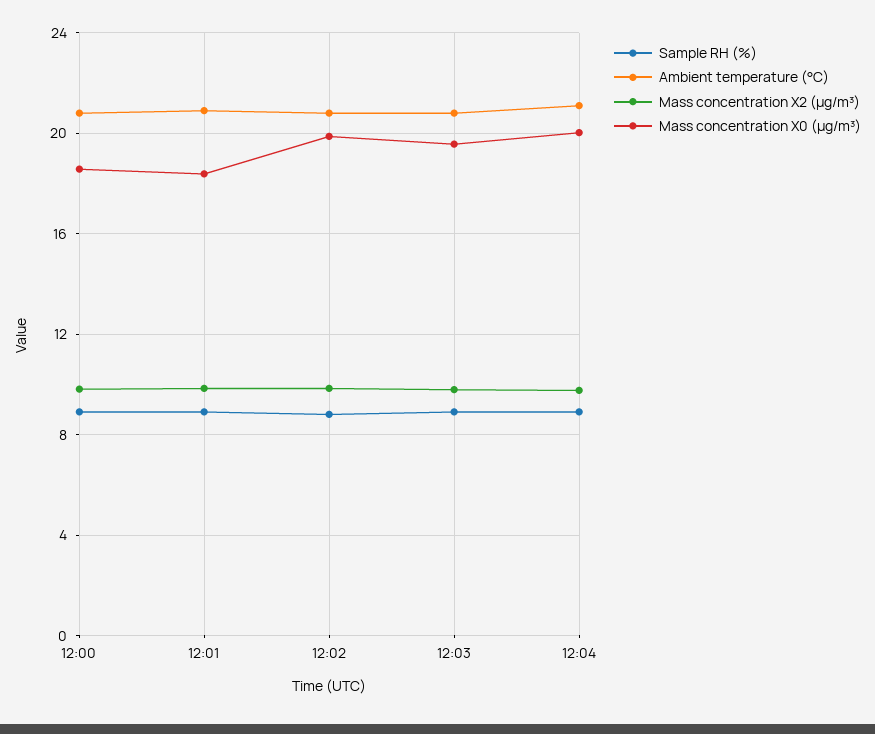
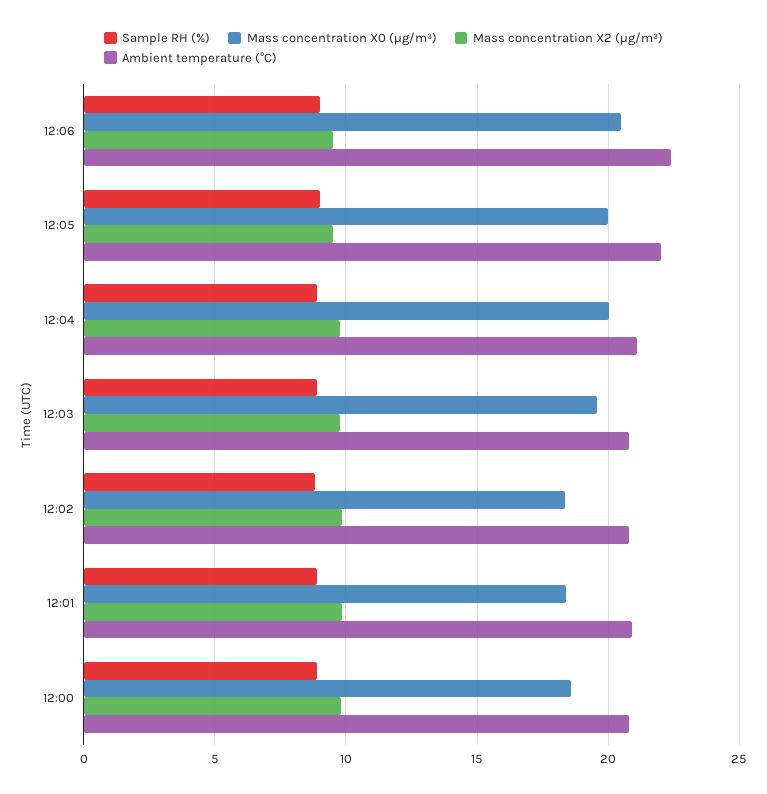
Mass concentration X0 (μg/m³), 12:02: 20 -> 18.5
Sample RH (%), 12:06: none -> 9
Mass concentration X0 (μg/m³), 12:06: none -> 20.5
Mass concentration X2 (μg/m³), 12:06: none -> 9.5
Ambient temperature (°C), 12:06: none -> 22.5
Sample RH (%), 12:05: none -> 9
Mass concentration X0 (μg/m³), 12:05: none -> 20
Mass concentration X2 (μg/m³), 12:05: none -> 9.5
Ambient temperature (°C), 12:05: none -> 22

